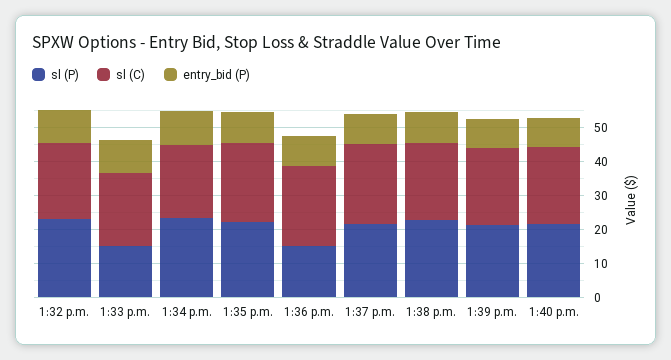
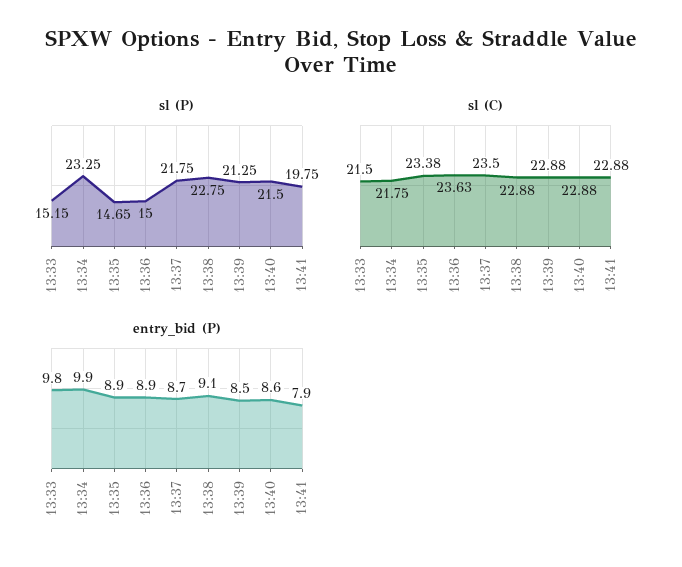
sl (P), 1:32 p.m.: 22.5 -> none
sl (C), 1:32 p.m.: 22.5 -> none
entry_bid (P), 1:32 p.m.: 10 -> none
sl (P), 1:35 p.m.: 22.5 -> 14.65
sl (P), 13:41: none -> 19.75
sl (C), 13:41: none -> 22.88
entry_bid (P), 13:41: none -> 7.9

